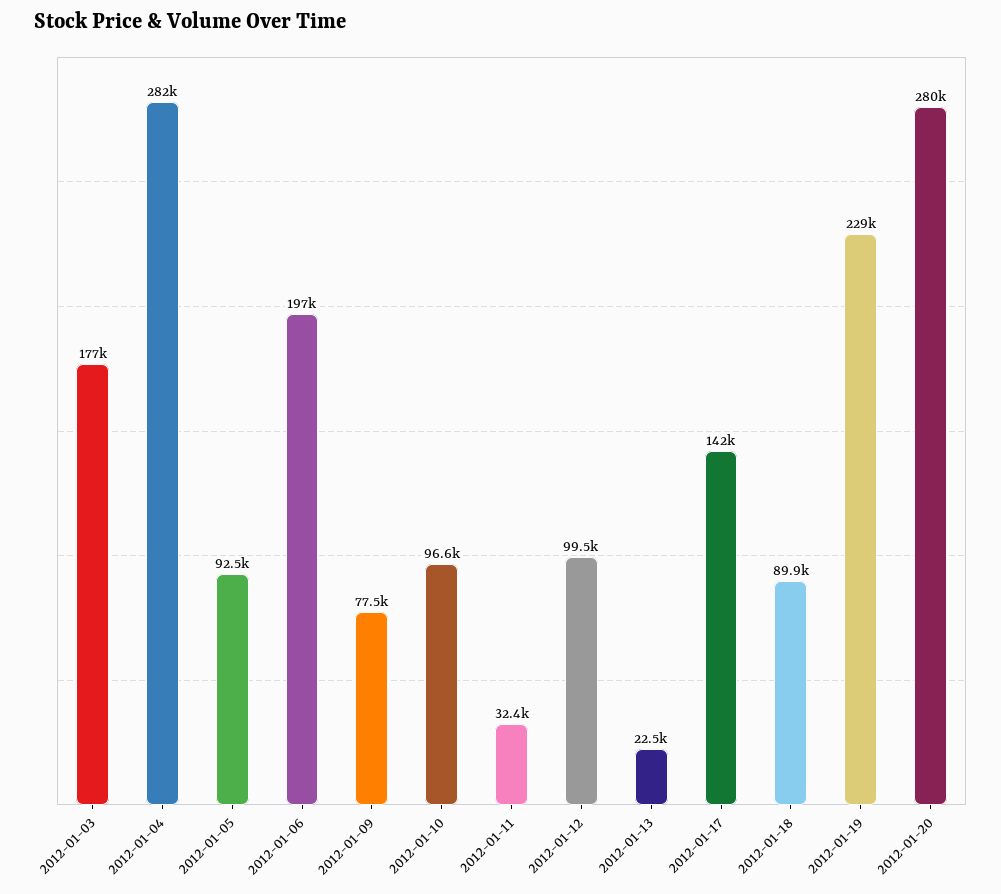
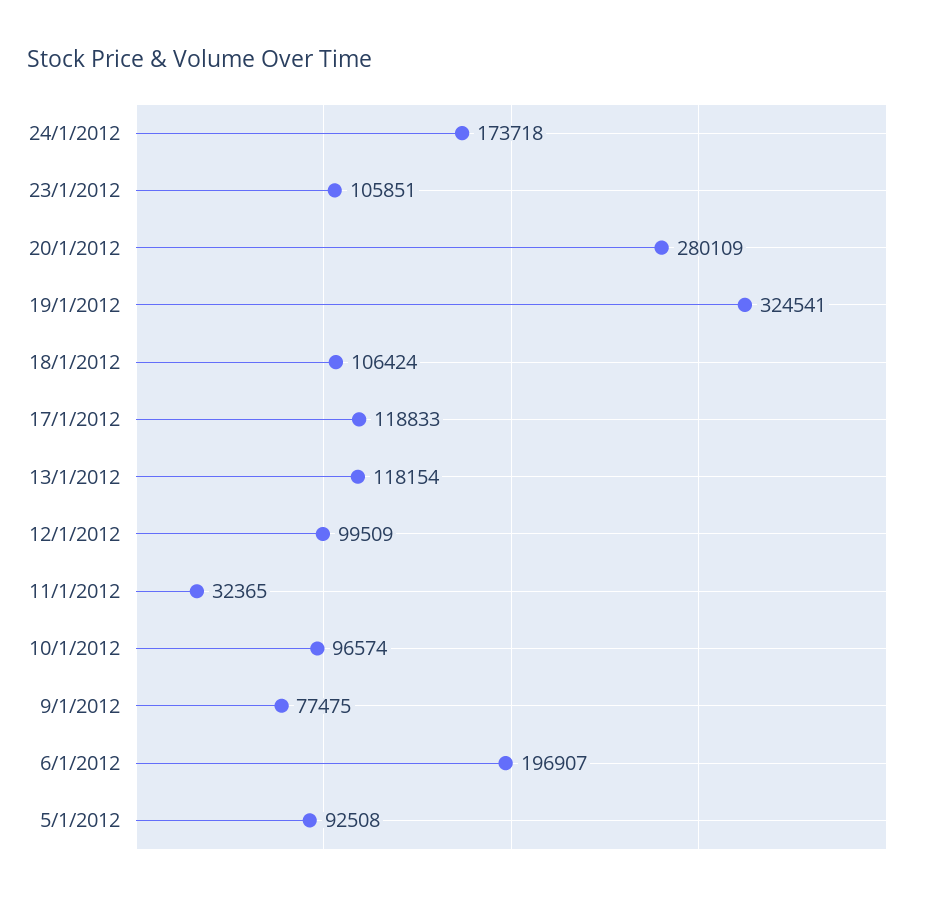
2012-01-03: 177000 -> none
2012-01-04: 282000 -> none
2012-01-13: 22500 -> 118154
2012-01-17: 142000 -> 118833
2012-01-18: 89900 -> 106424
2012-01-19: 229000 -> 324541
24/1/2012: none -> 173718
23/1/2012: none -> 105851

